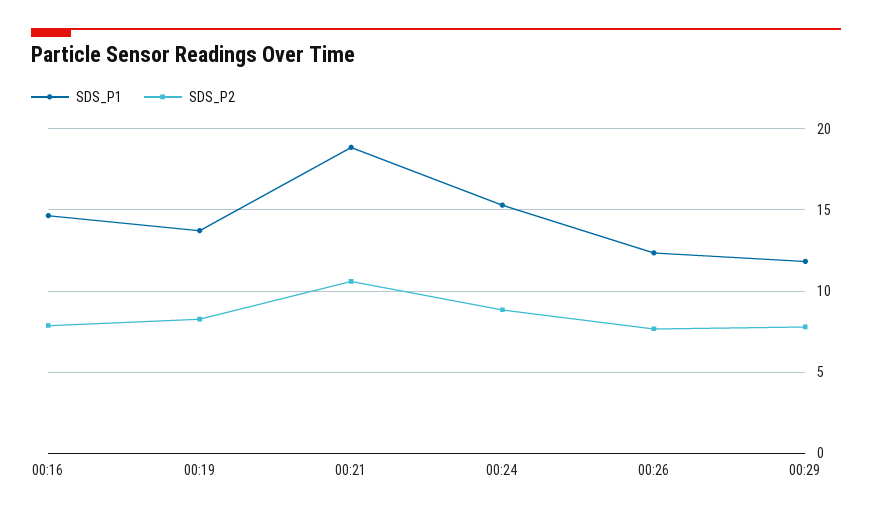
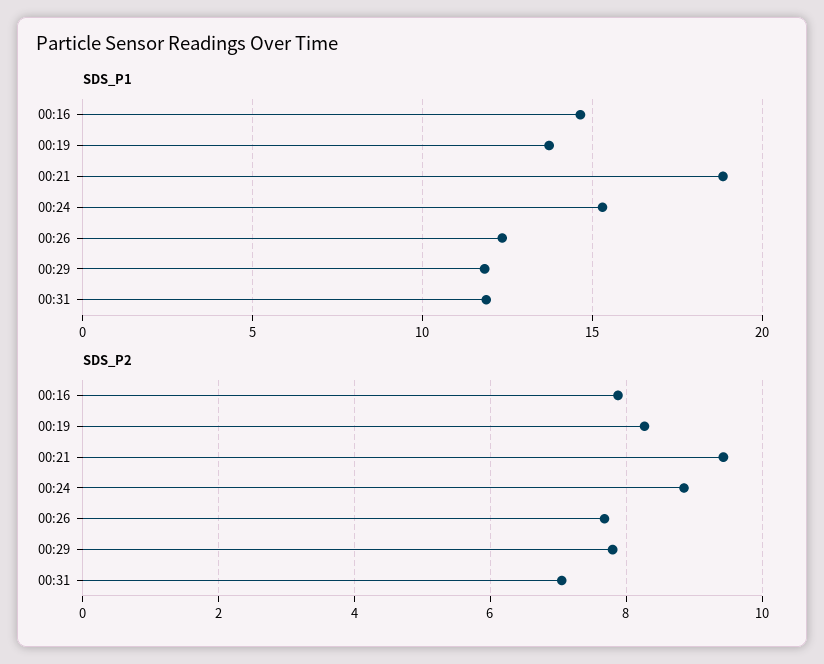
SDS_P2, 00:21: 10.5 -> 9.4
SDS_P1, 00:31: none -> 12
SDS_P2, 00:31: none -> 7

